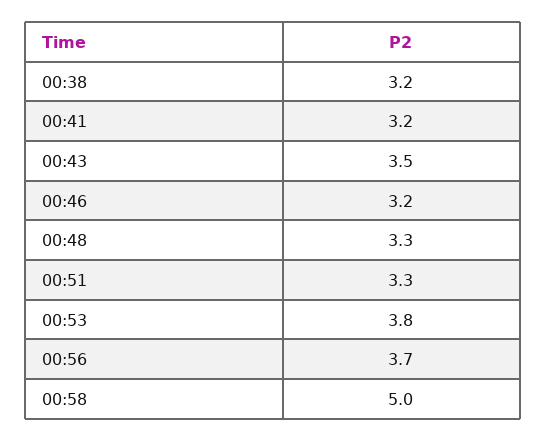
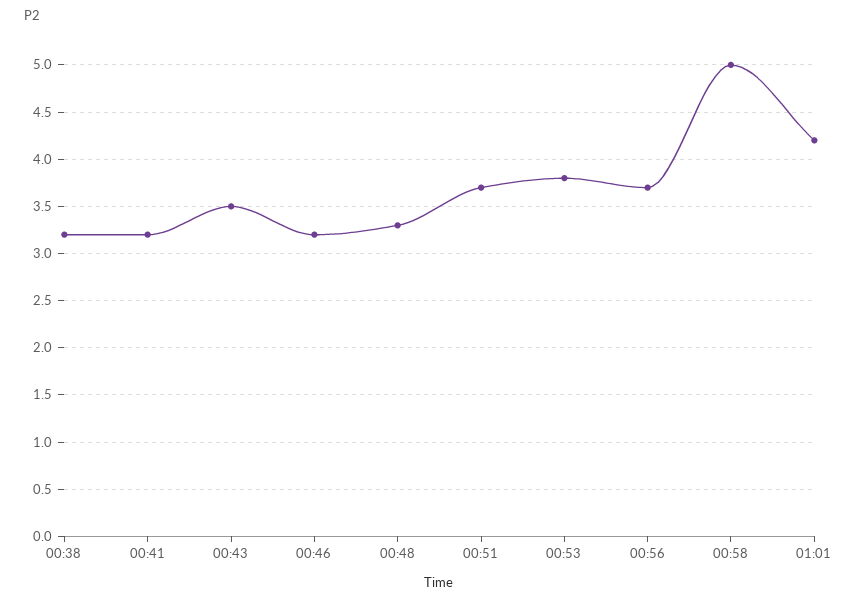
00:51: 3.3 -> 3.7
01:01: none -> 4.2

